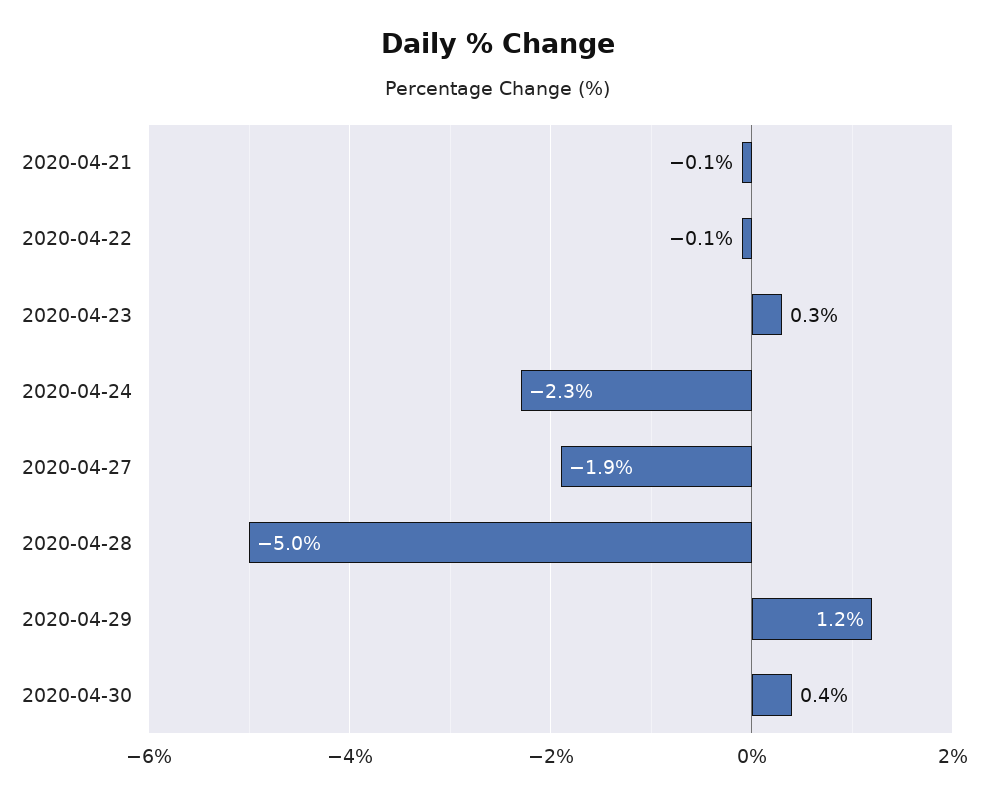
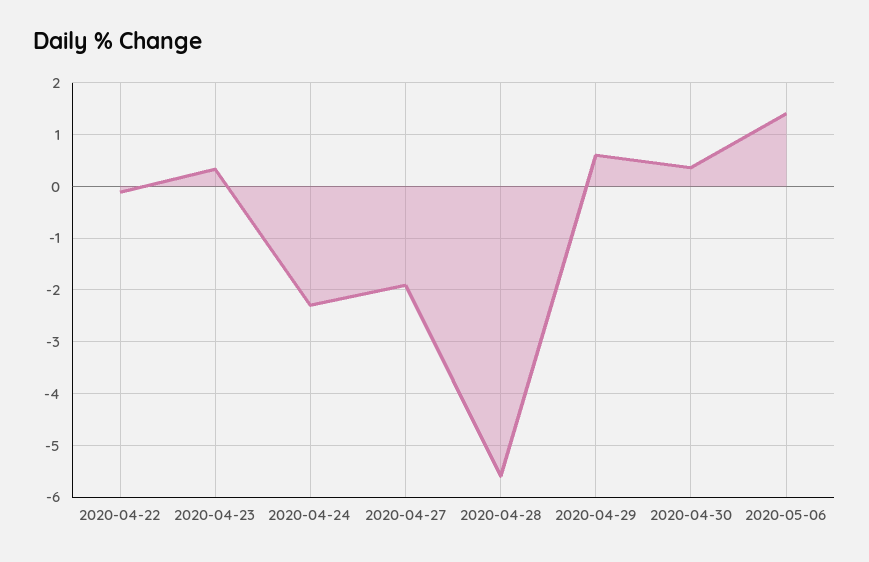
2020-04-21: -0.1 -> none
2020-04-28: -5 -> -5.6
2020-04-29: 1.2 -> 0.6
2020-05-06: none -> 1.4

